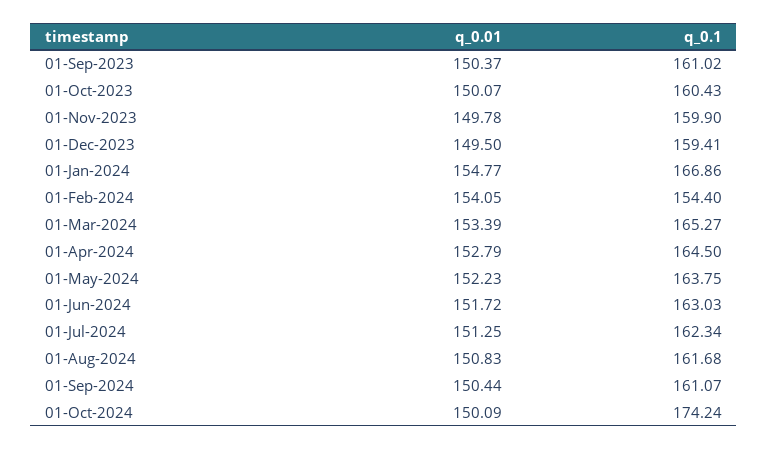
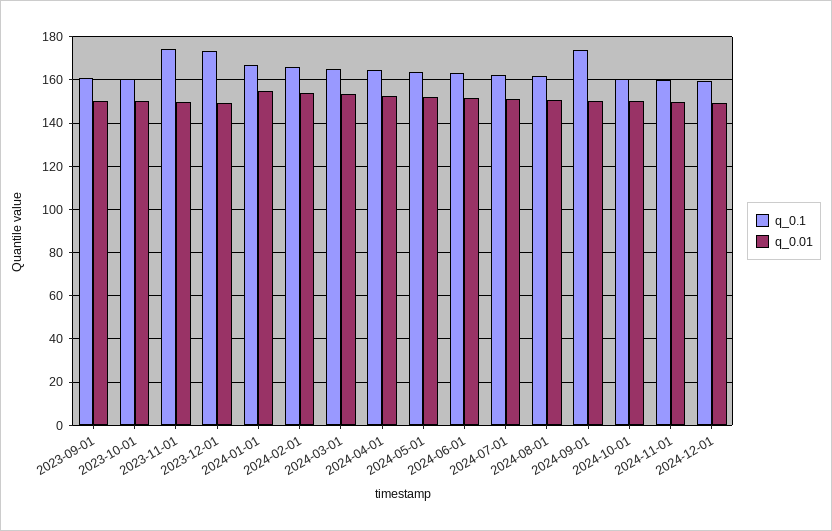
q_0.1, 01-Nov-2023: 159.9 -> 175
q_0.1, 01-Dec-2023: 159.41 -> 175
q_0.1, 01-Feb-2024: 154.4 -> 165
q_0.1, 01-Sep-2024: 161.07 -> 175
q_0.1, 01-Oct-2024: 174.24 -> 160
q_0.1, 2024-11-01: none -> 160
q_0.01, 2024-11-01: none -> 150
q_0.1, 2024-12-01: none -> 160
q_0.01, 2024-12-01: none -> 150

